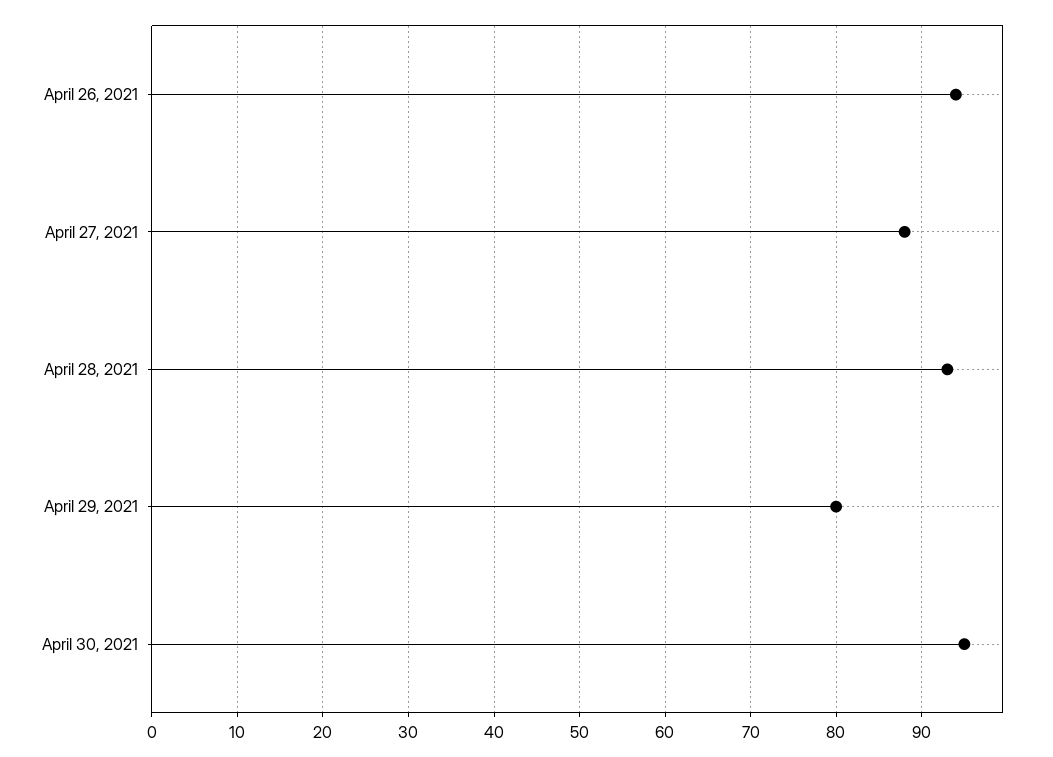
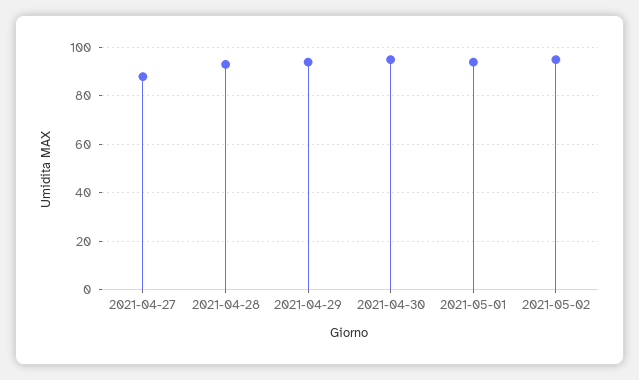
April 26, 2021: 94 -> none
April 29, 2021: 80 -> 95
2021-05-01: none -> 95
2021-05-02: none -> 95

